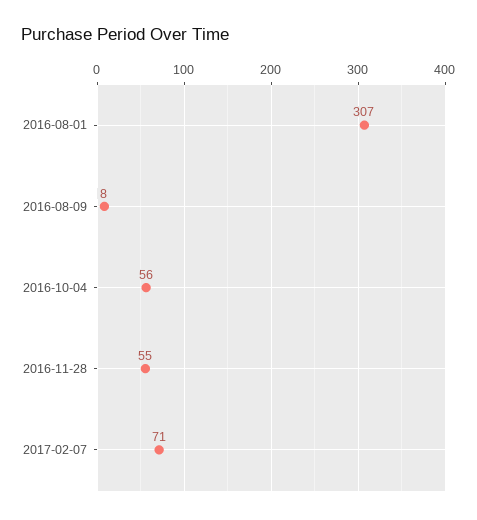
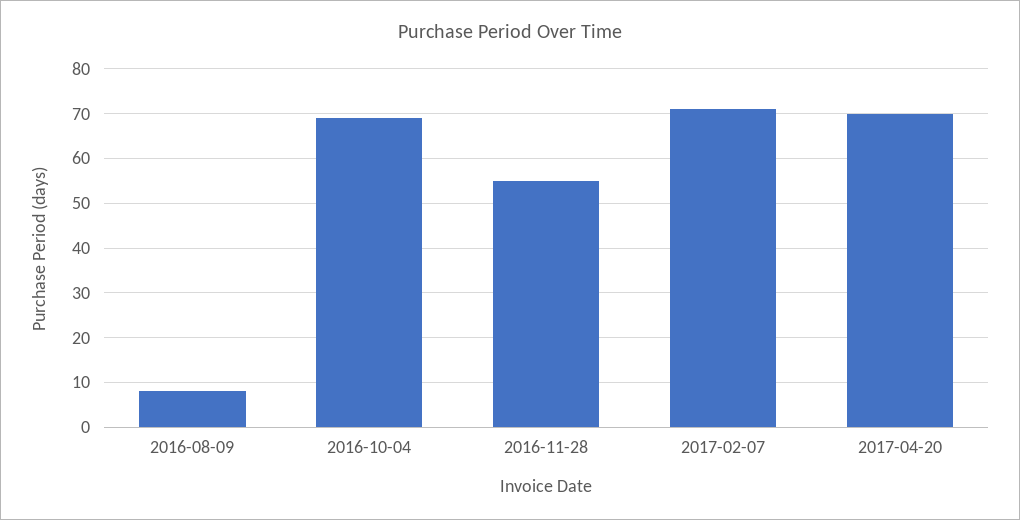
2016-08-01: 307 -> none
2016-10-04: 56 -> 70
2017-04-20: none -> 70

